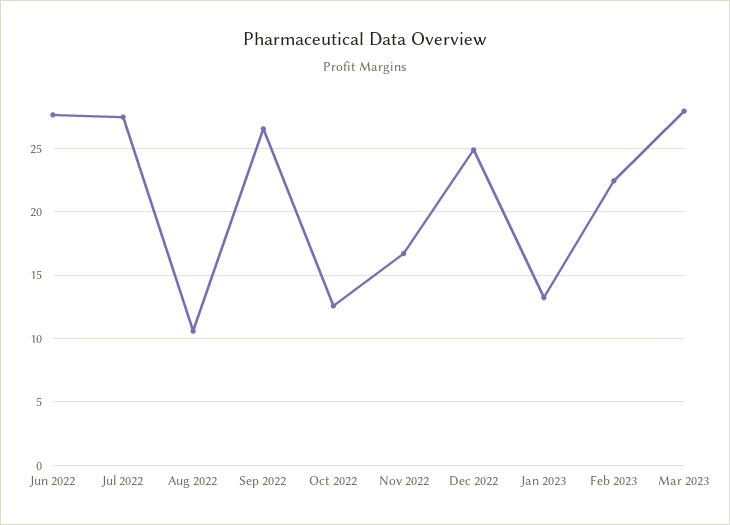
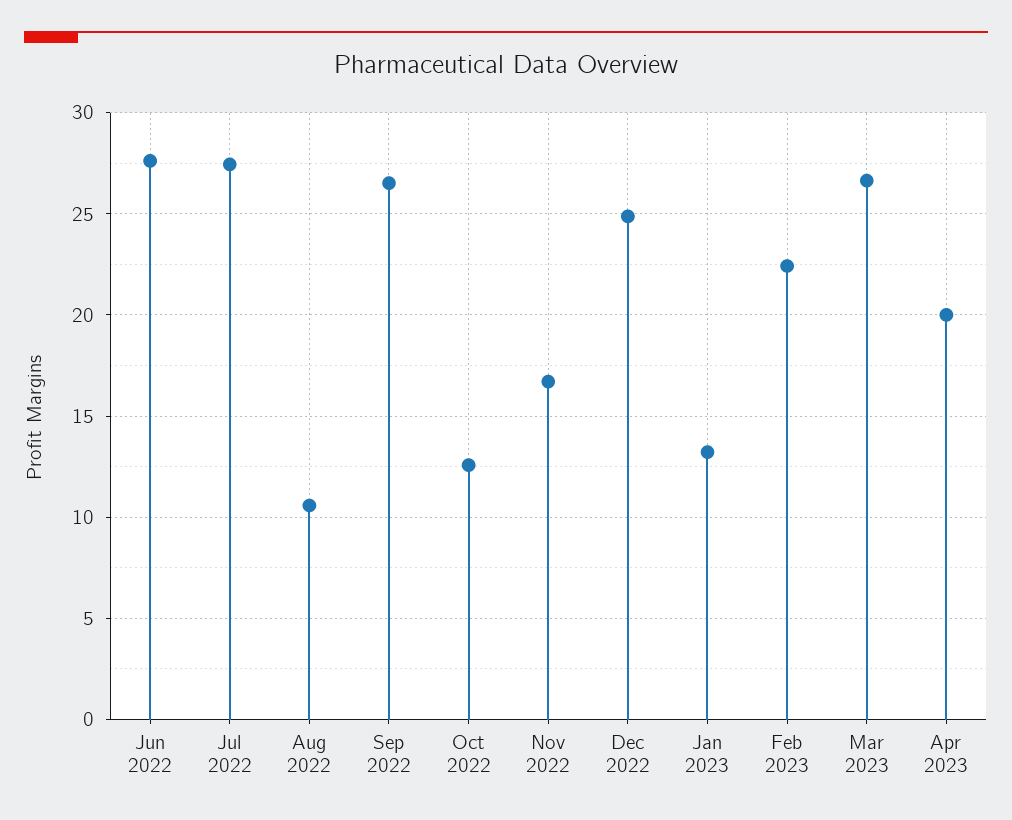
Mar 2023: 28 -> 26.5
Apr 2023: none -> 20

